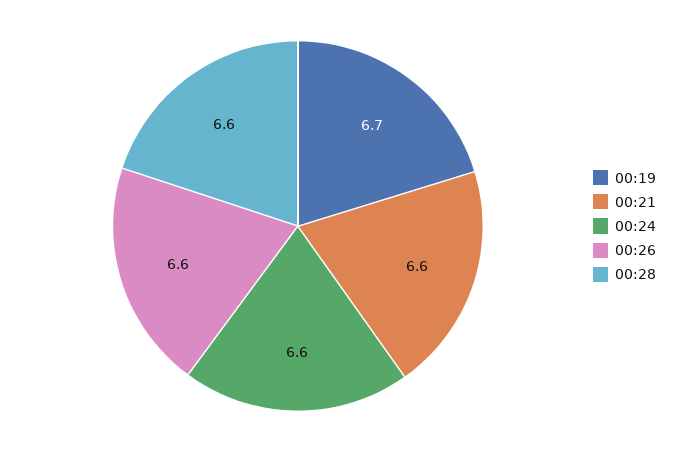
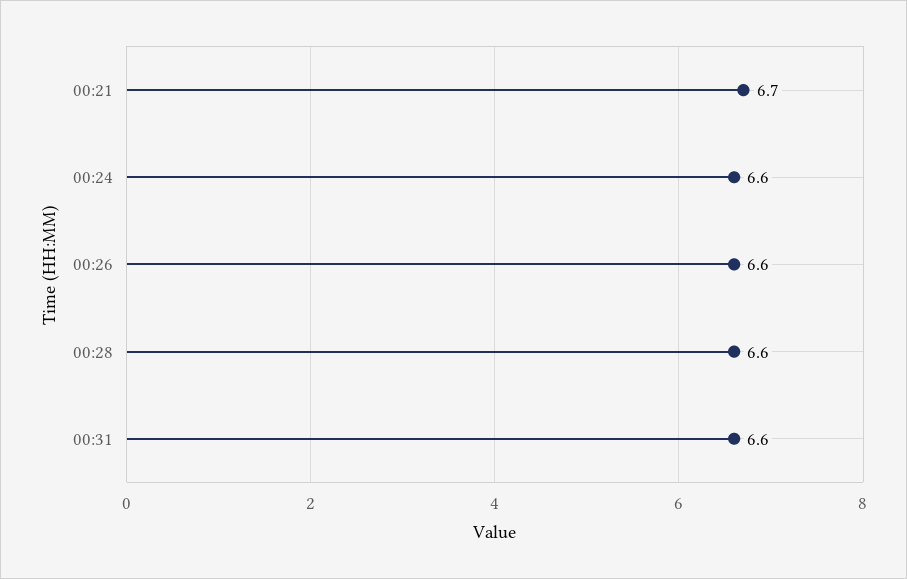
00:19: 6.7 -> none
00:21: 6.6 -> 6.7
00:31: none -> 6.6

